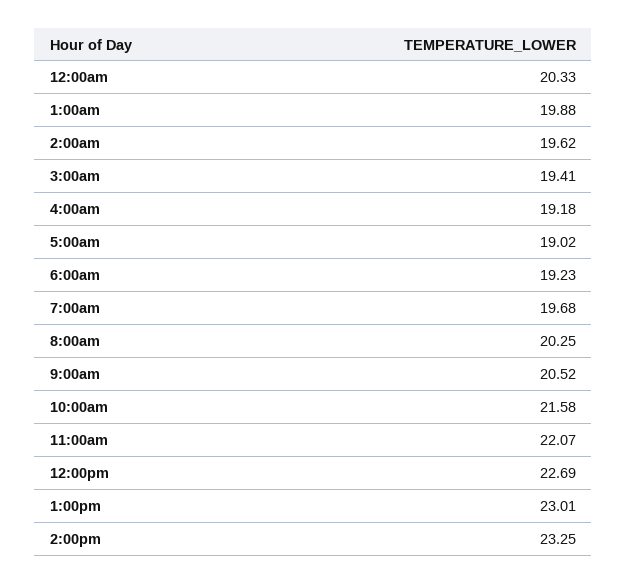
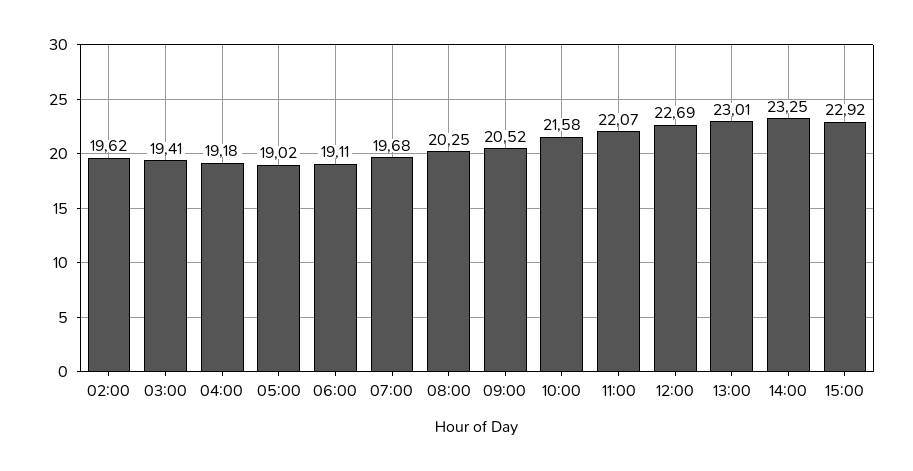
12:00am: 20.33 -> none
1:00am: 19.88 -> none
6:00am: 19.23 -> 19.11
15:00: none -> 22.92

